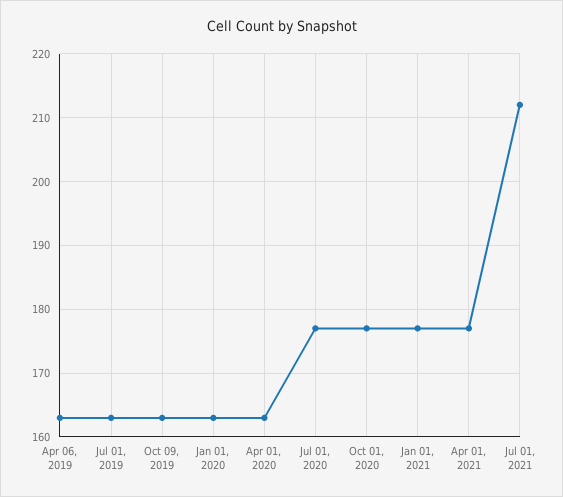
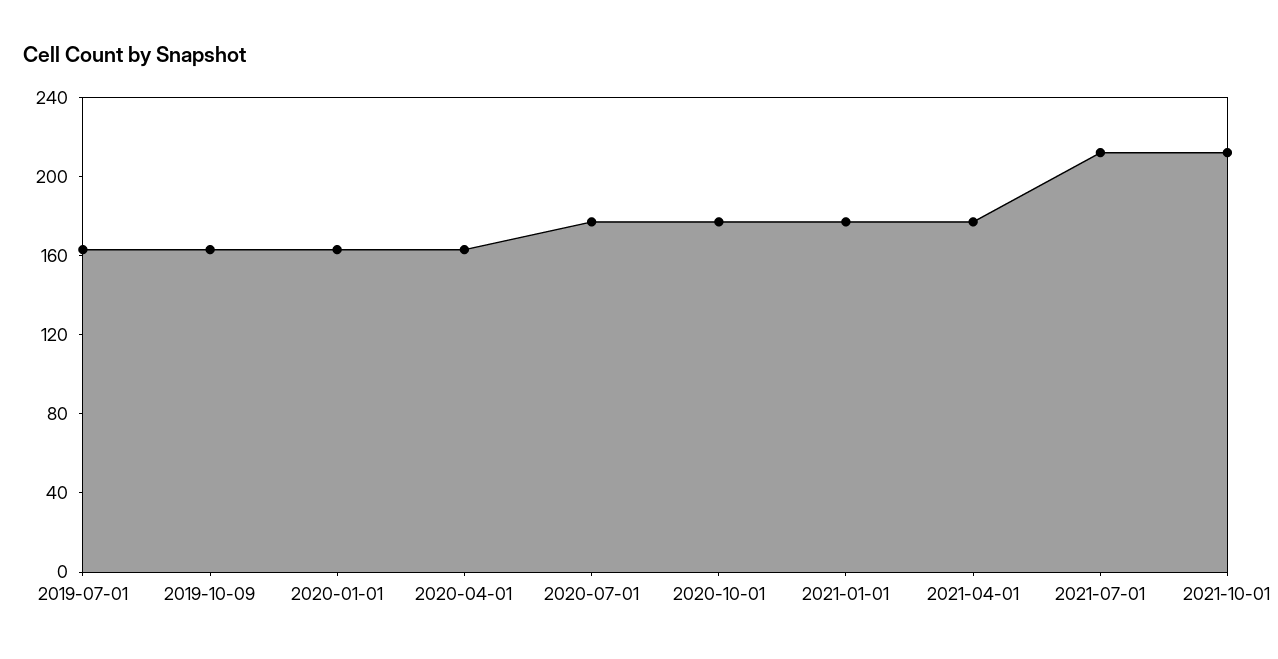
Apr 06, 2019: 163 -> none
2021-10-01: none -> 210

